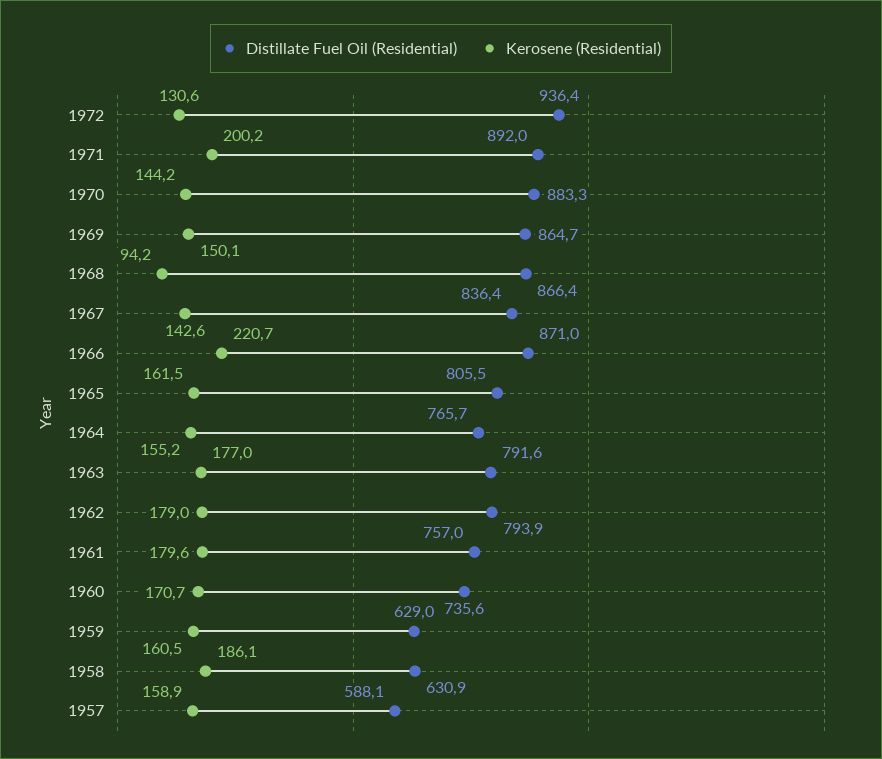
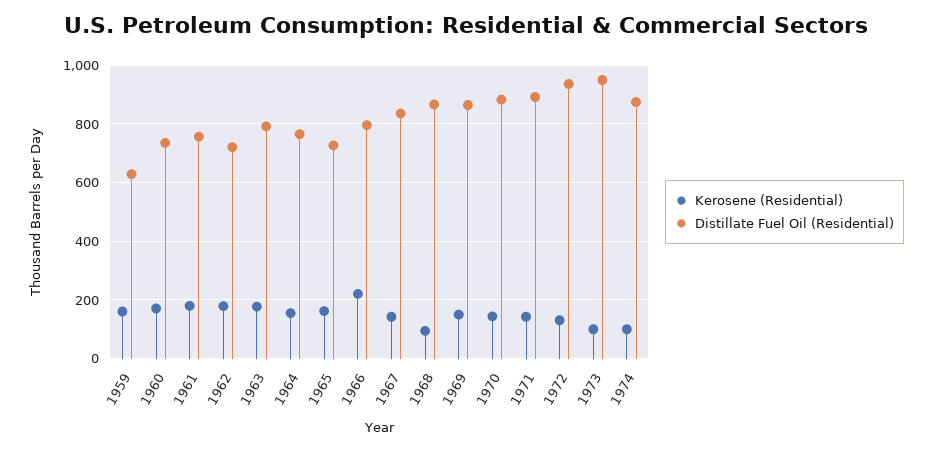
Kerosene (Residential), 1971: 200.2 -> 150
Distillate Fuel Oil (Residential), 1966: 871 -> 800
Distillate Fuel Oil (Residential), 1965: 805.5 -> 725
Distillate Fuel Oil (Residential), 1962: 793.9 -> 725
Distillate Fuel Oil (Residential), 1958: 630.9 -> none
Kerosene (Residential), 1958: 186.1 -> none
Distillate Fuel Oil (Residential), 1957: 588.1 -> none
Kerosene (Residential), 1957: 158.9 -> none
Kerosene (Residential), 1973: none -> 100
Distillate Fuel Oil (Residential), 1973: none -> 950
Kerosene (Residential), 1974: none -> 100
Distillate Fuel Oil (Residential), 1974: none -> 875

